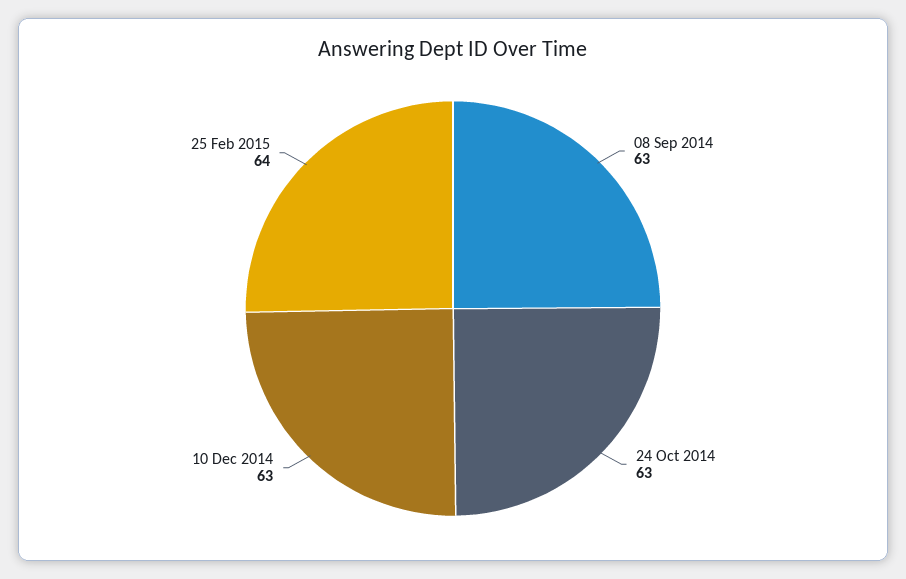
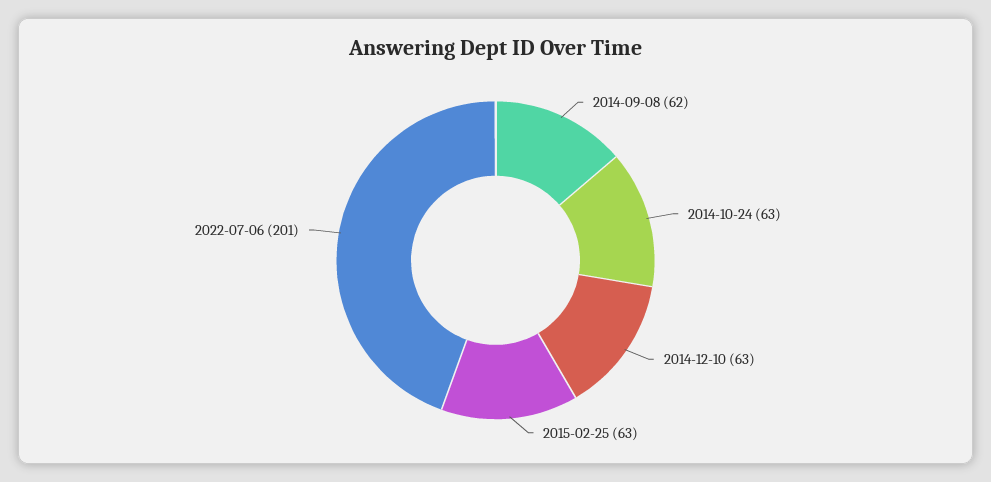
08 Sep 2014: 63 -> 62
25 Feb 2015: 64 -> 63
2022-07-06: none -> 201

